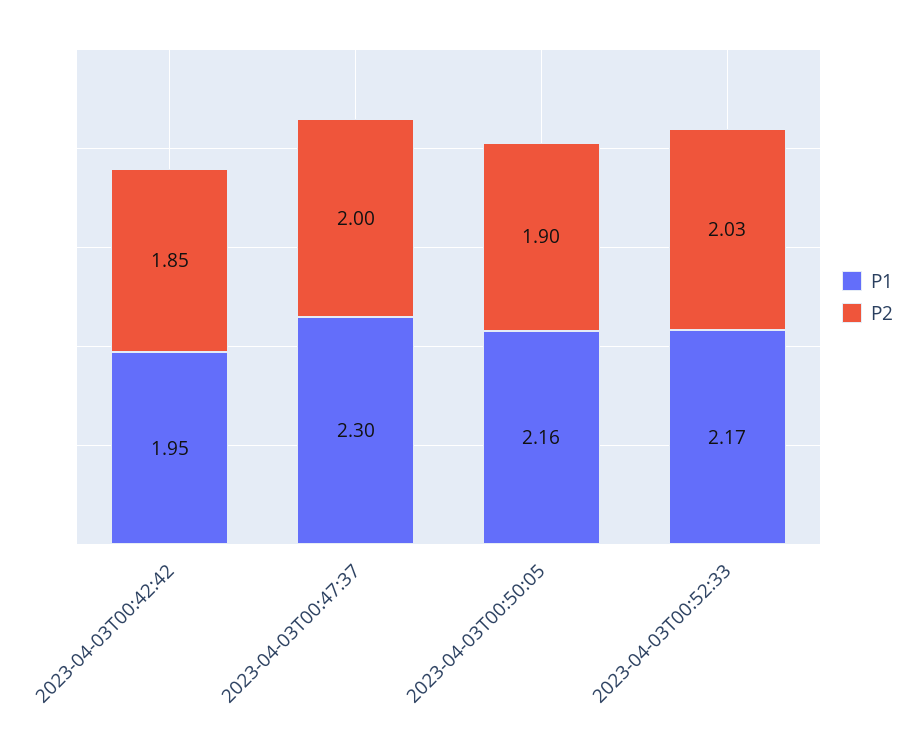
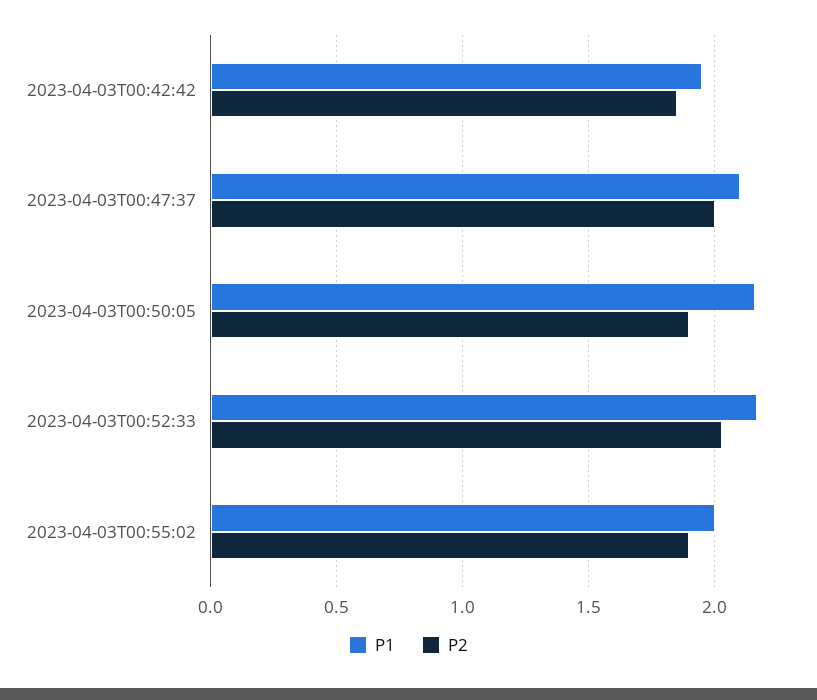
P1, 2023-04-03T00:47:37: 2.3 -> 2.1
P1, 2023-04-03T00:55:02: none -> 2
P2, 2023-04-03T00:55:02: none -> 1.9

